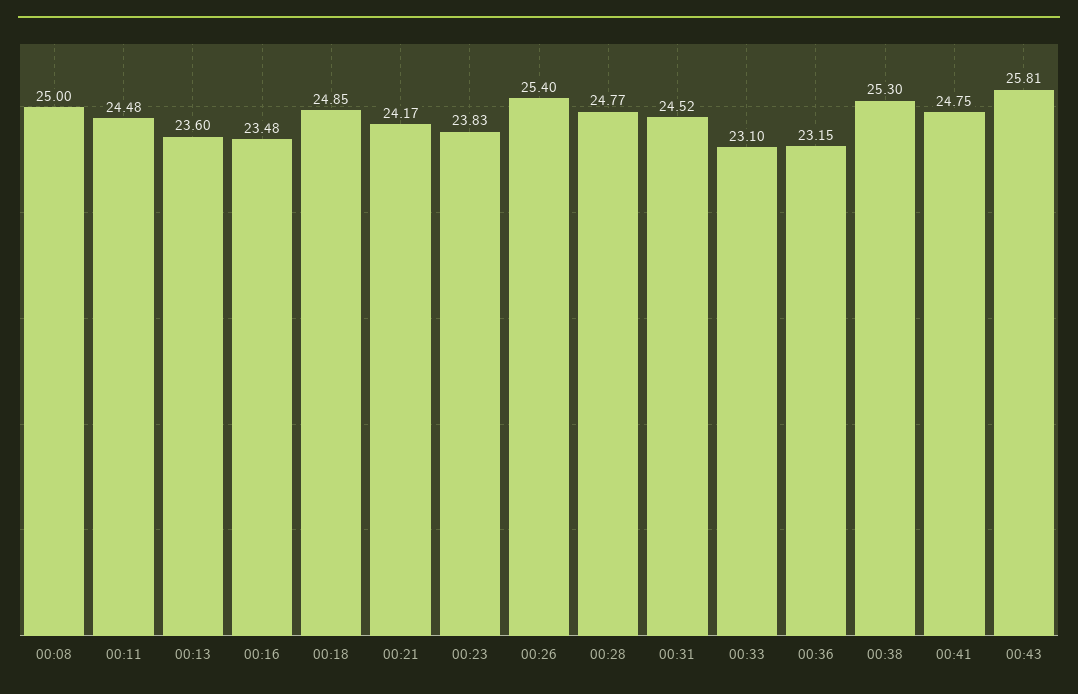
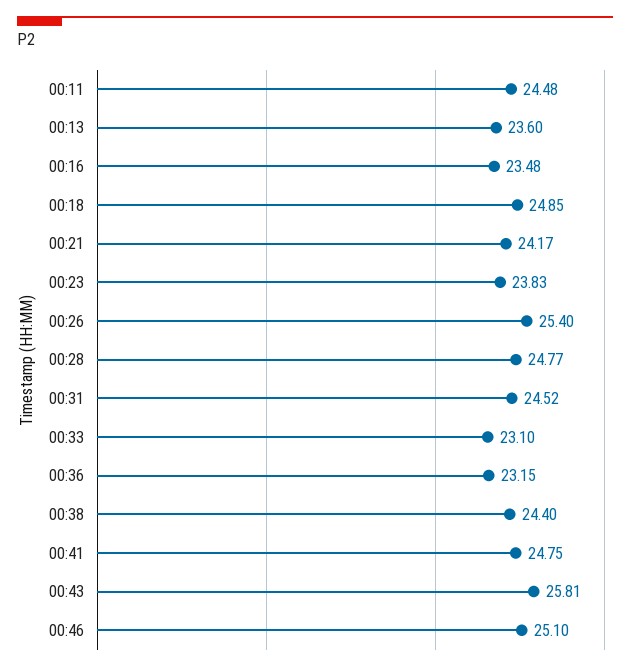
00:08: 25 -> none
00:38: 25.3 -> 24.4
00:46: none -> 25.1

